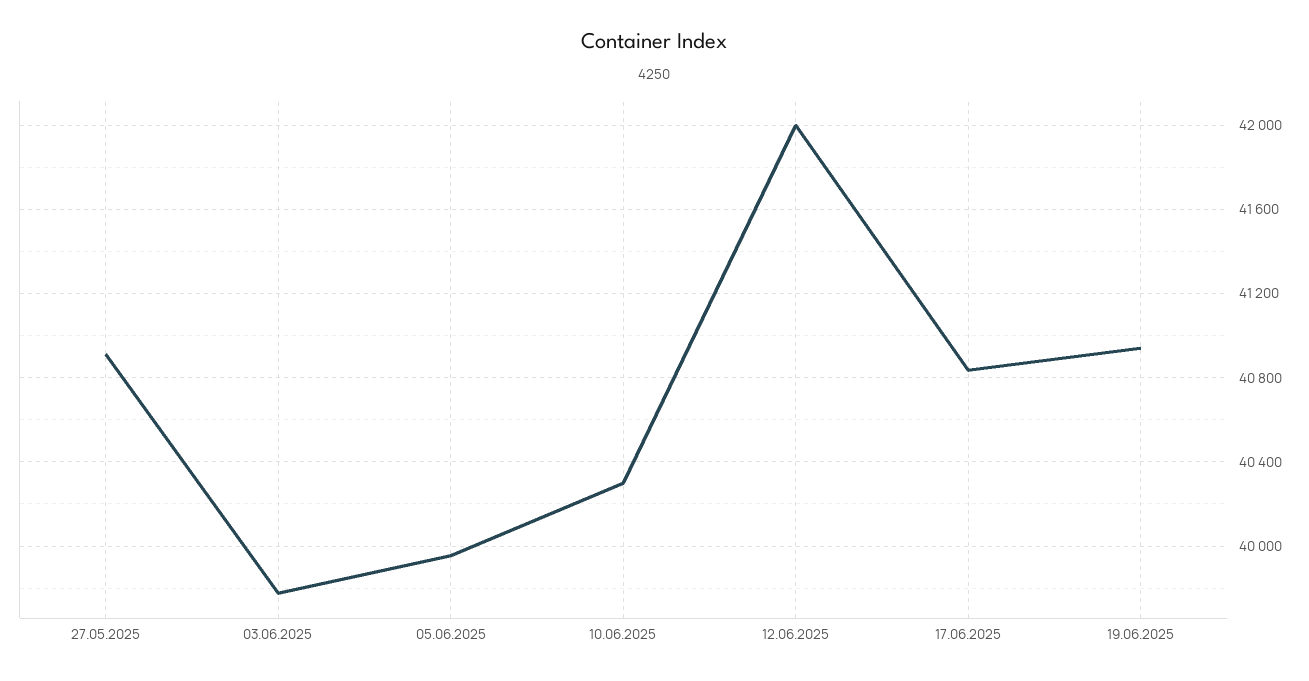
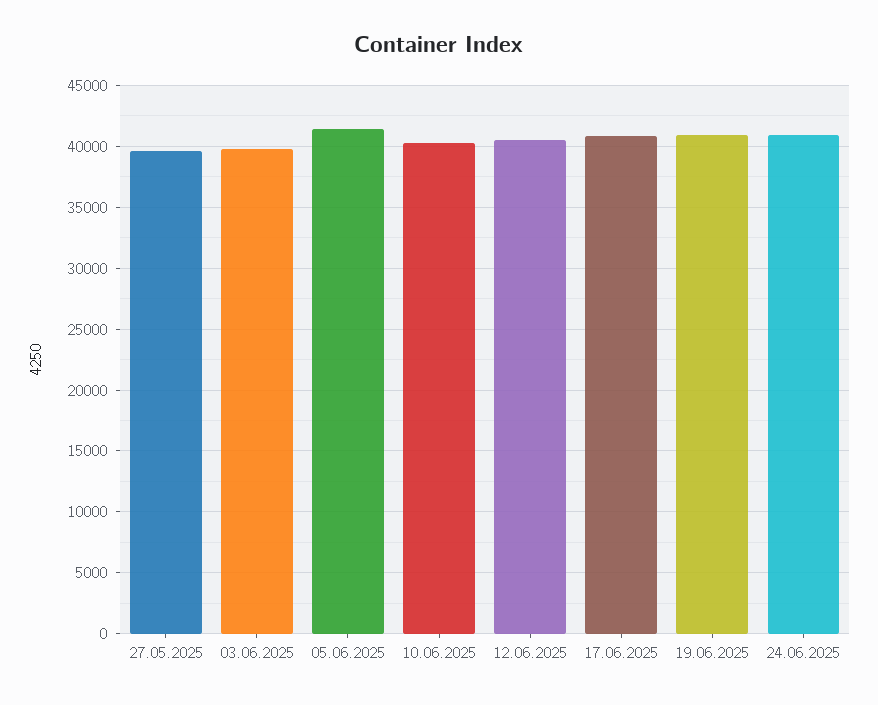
27.05.2025: 40900 -> 39500
05.06.2025: 39950 -> 41500
12.06.2025: 42000 -> 40500
24.06.2025: none -> 41000

